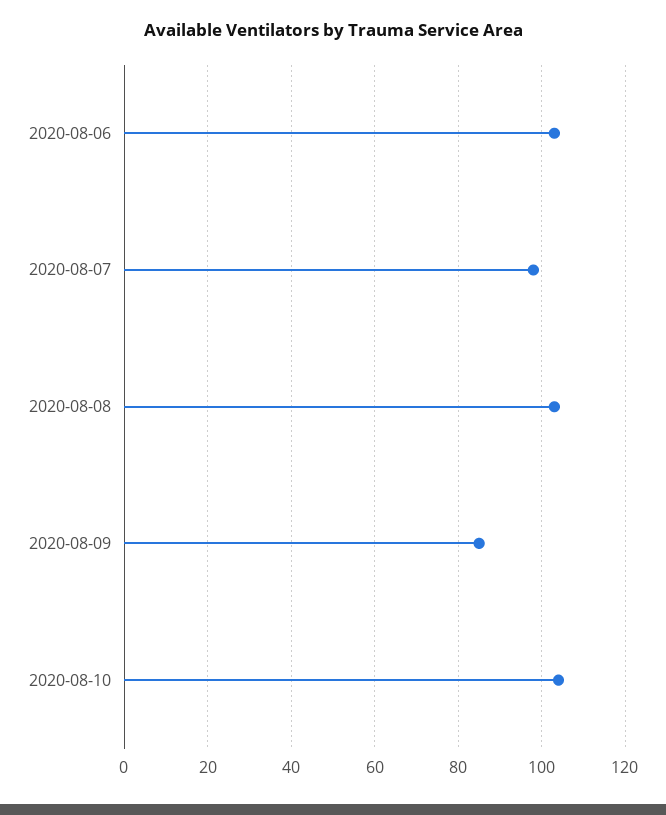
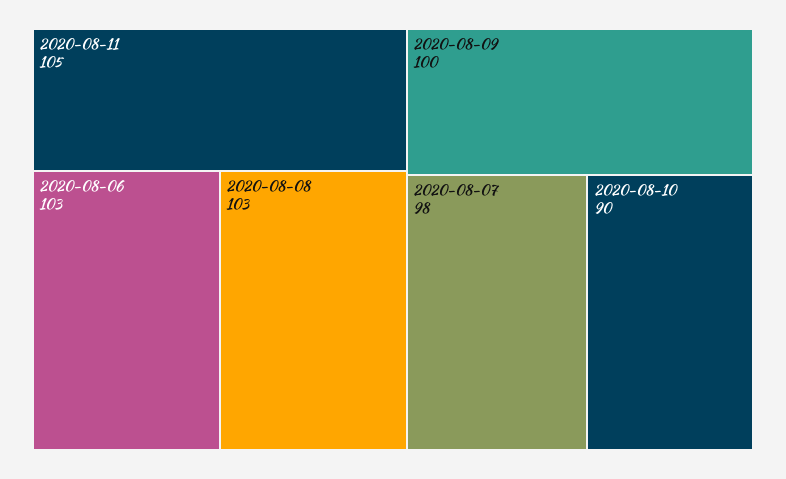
2020-08-09: 85 -> 100
2020-08-10: 105 -> 90
2020-08-11: none -> 105

